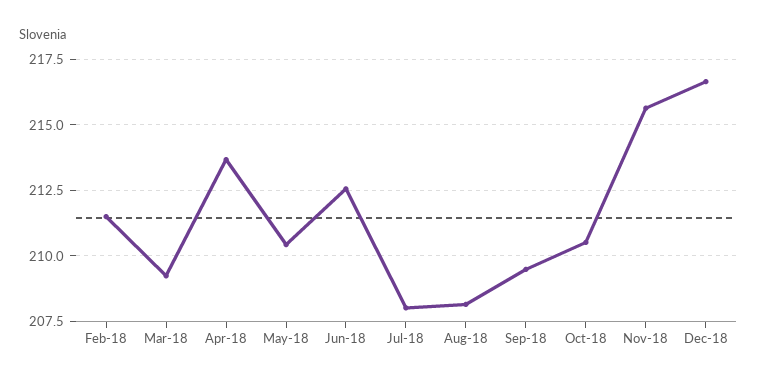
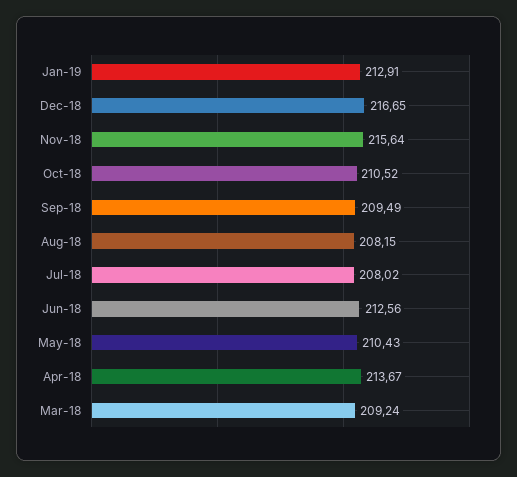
Feb-18: 211.5 -> none
Jan-19: none -> 212.91

